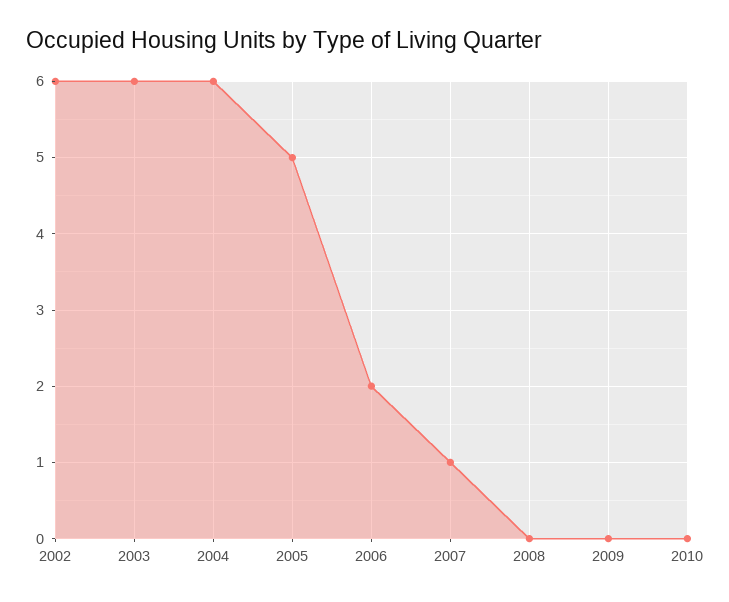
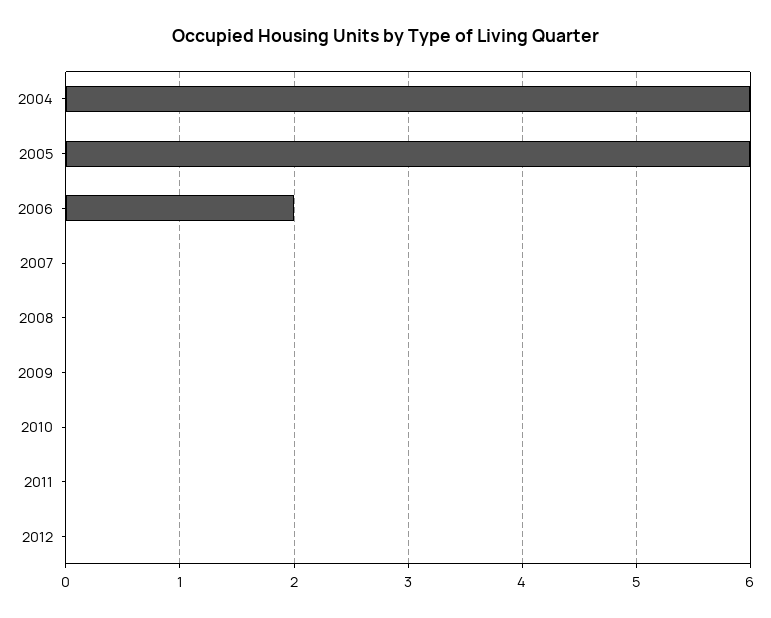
2002: 6 -> none
2003: 6 -> none
2005: 5 -> 6
2007: 1 -> 0
2011: none -> 0
2012: none -> 0

